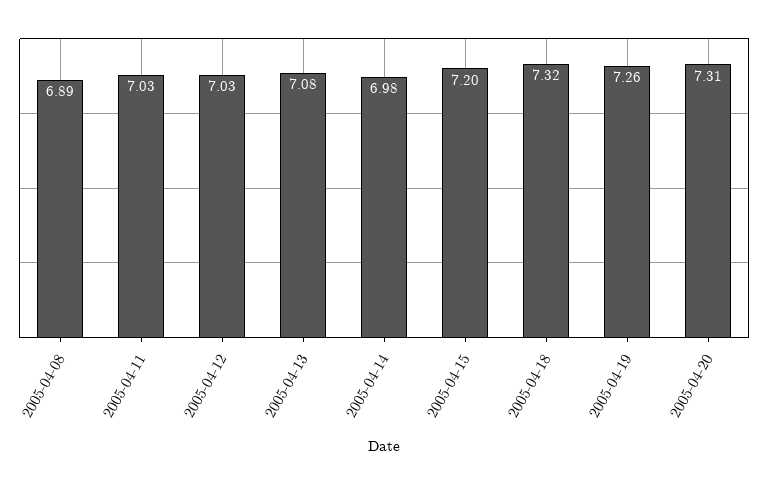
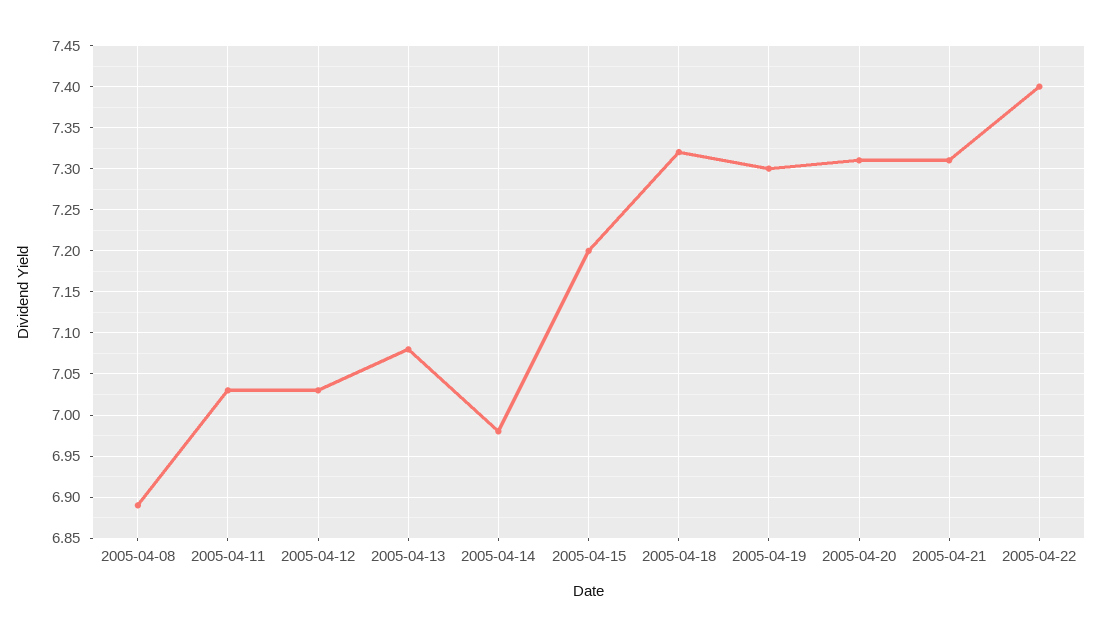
2005-04-19: 7.26 -> 7.3
2005-04-21: none -> 7.31
2005-04-22: none -> 7.4

